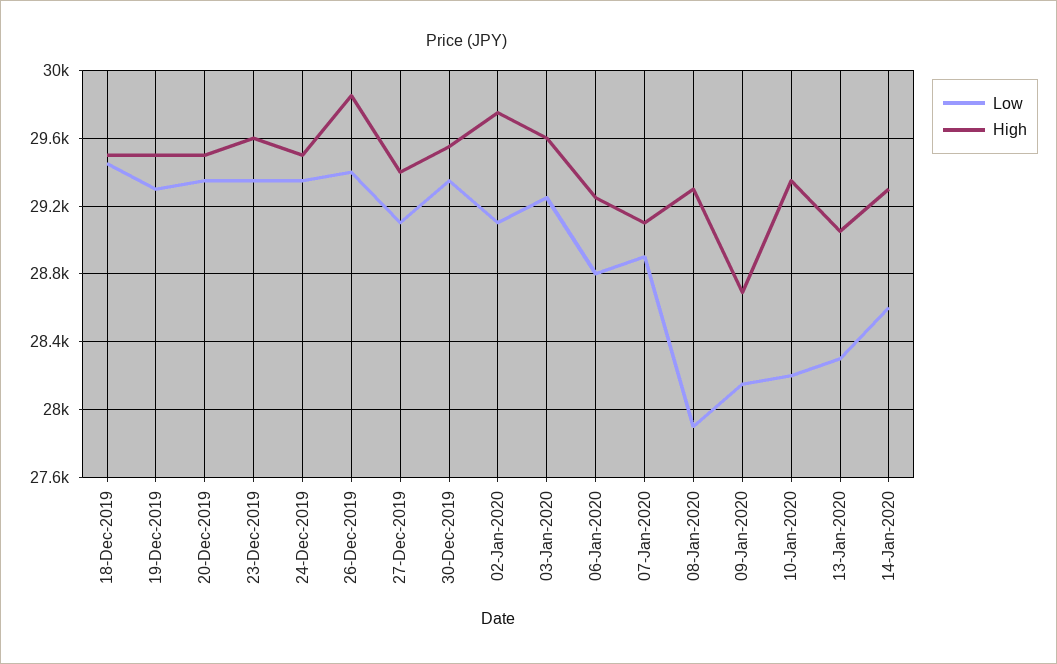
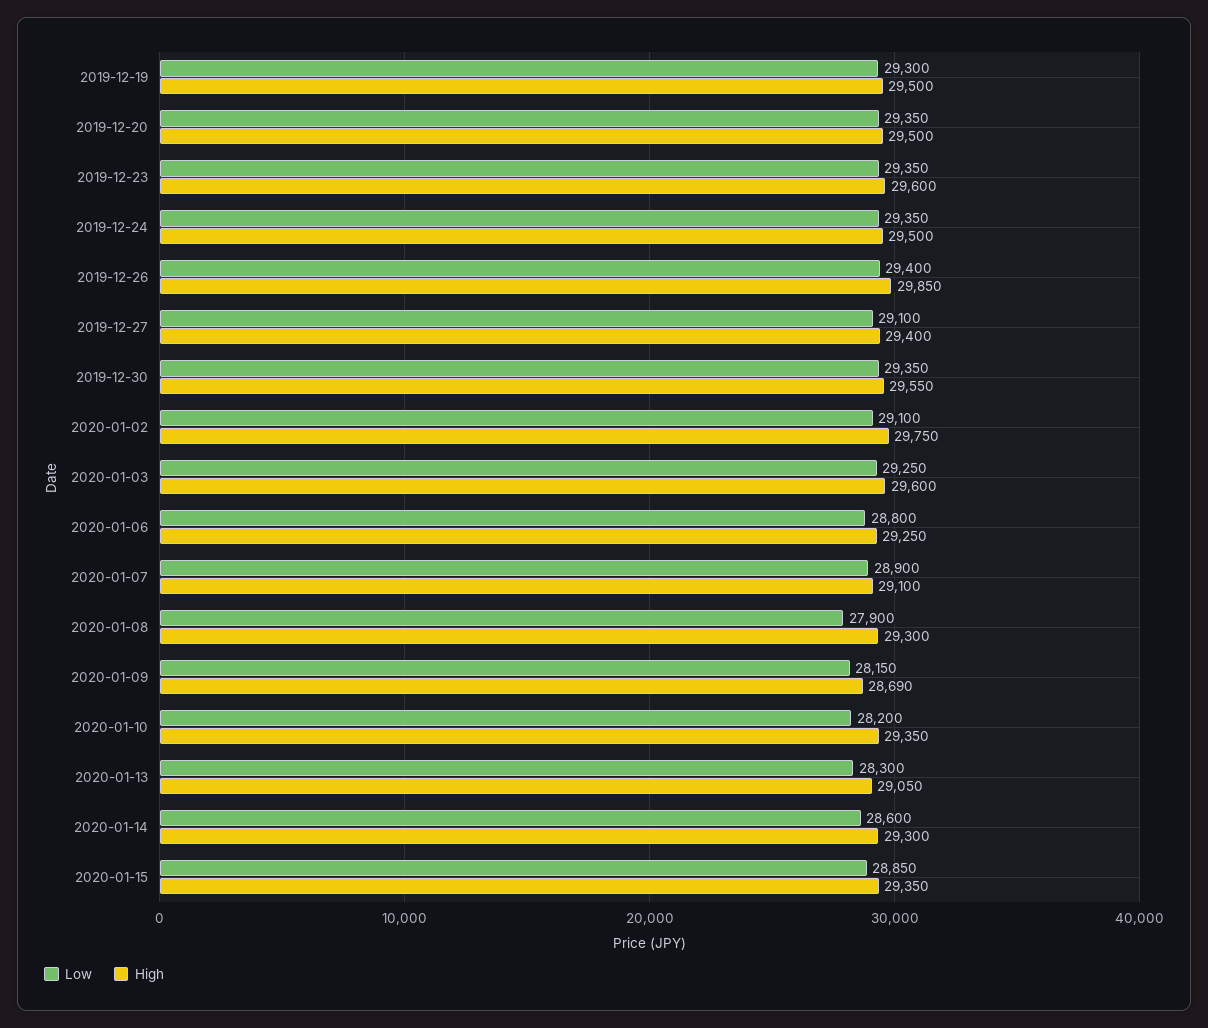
Low, 18-Dec-2019: 29450 -> none
High, 18-Dec-2019: 29500 -> none
Low, 2020-01-15: none -> 28850
High, 2020-01-15: none -> 29350

